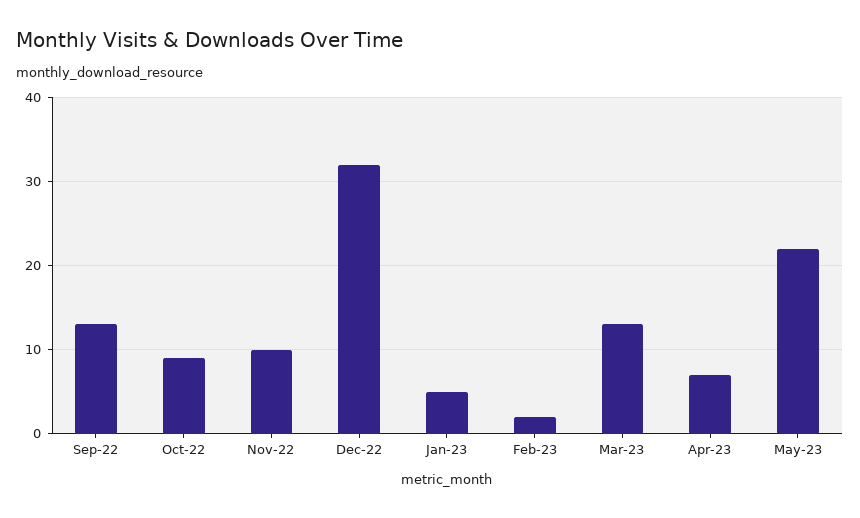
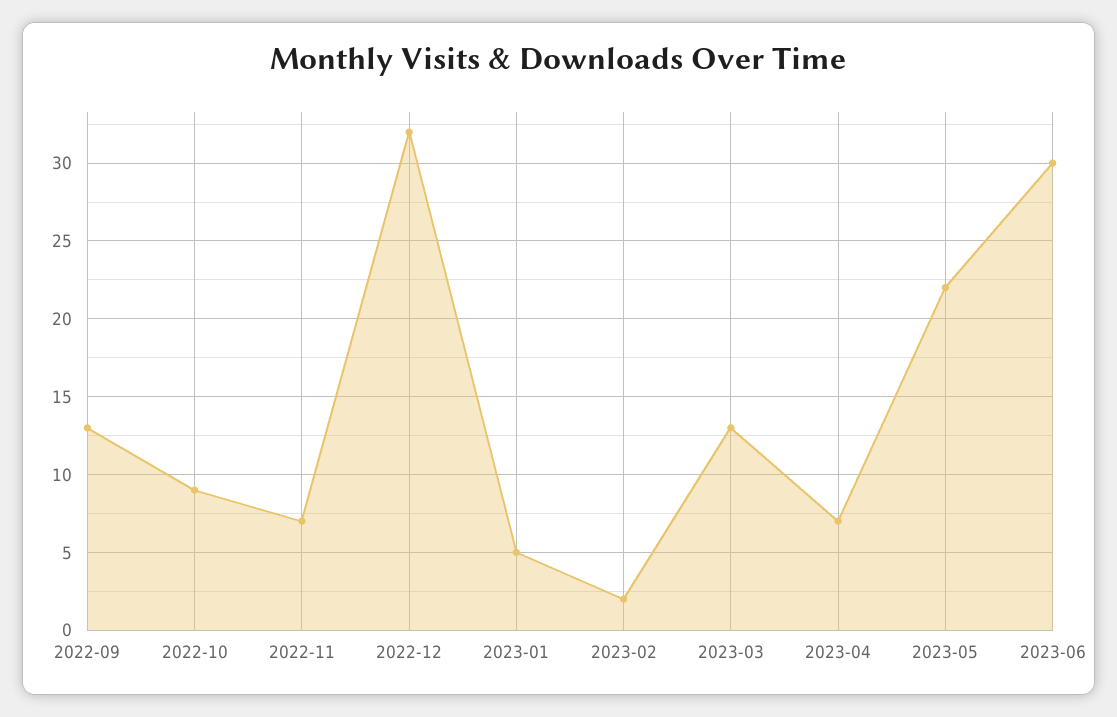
Nov-22: 10 -> 7
2023-06: none -> 30

